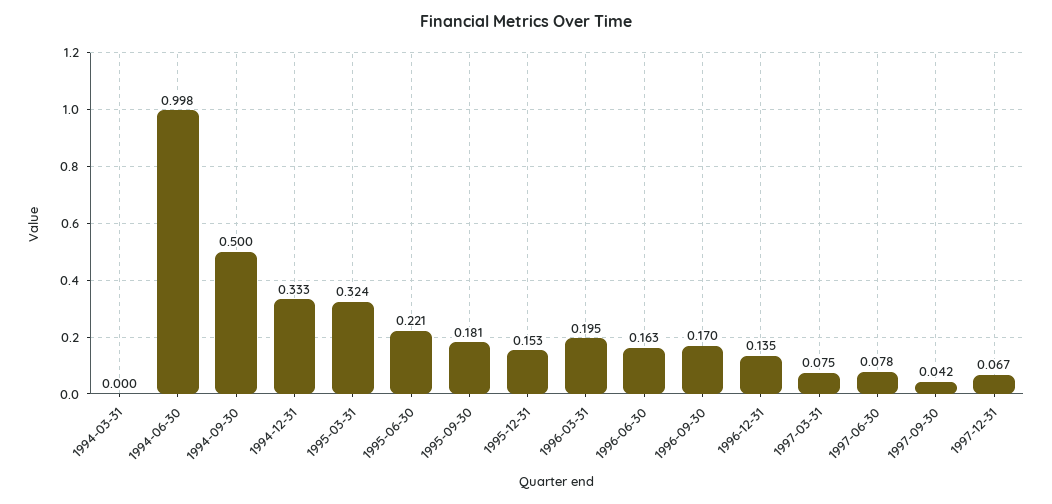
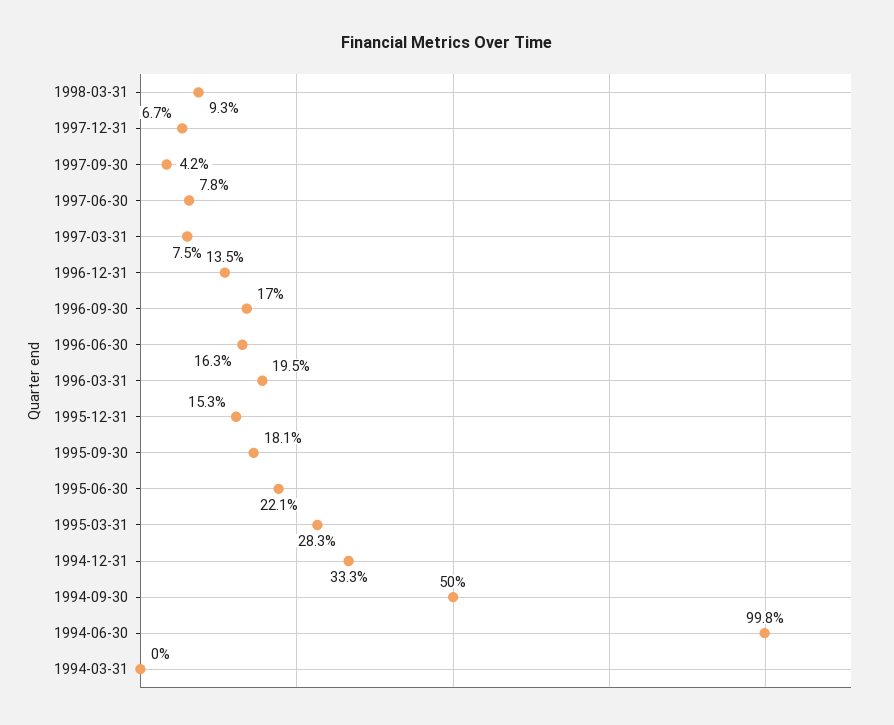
1995-03-31: 0.324 -> 0.283
1998-03-31: none -> 0.093

